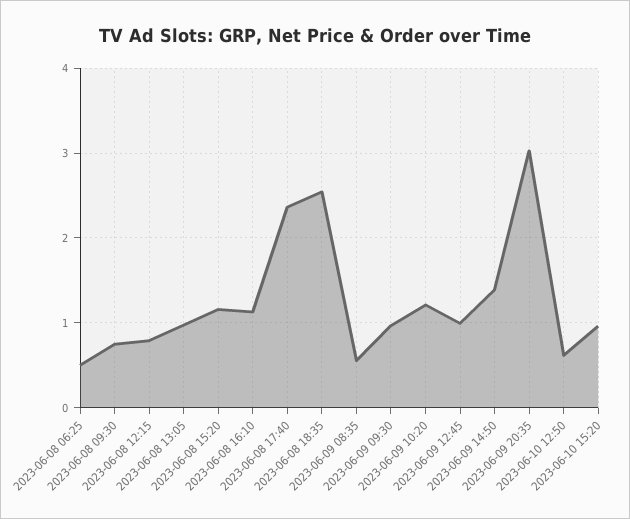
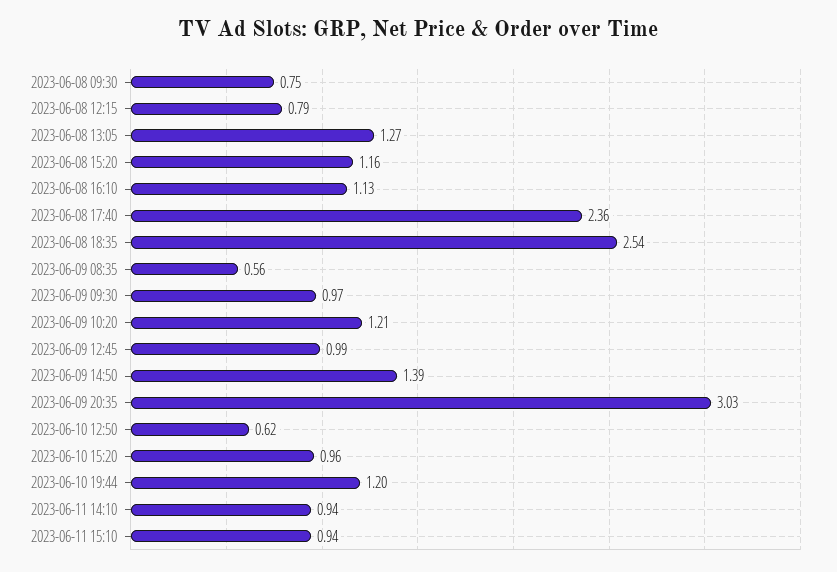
2023-06-08 06:25: 0.5 -> none
2023-06-08 13:05: 1 -> 1.27
2023-06-10 19:44: none -> 1.2
2023-06-11 14:10: none -> 0.94
2023-06-11 15:10: none -> 0.94

